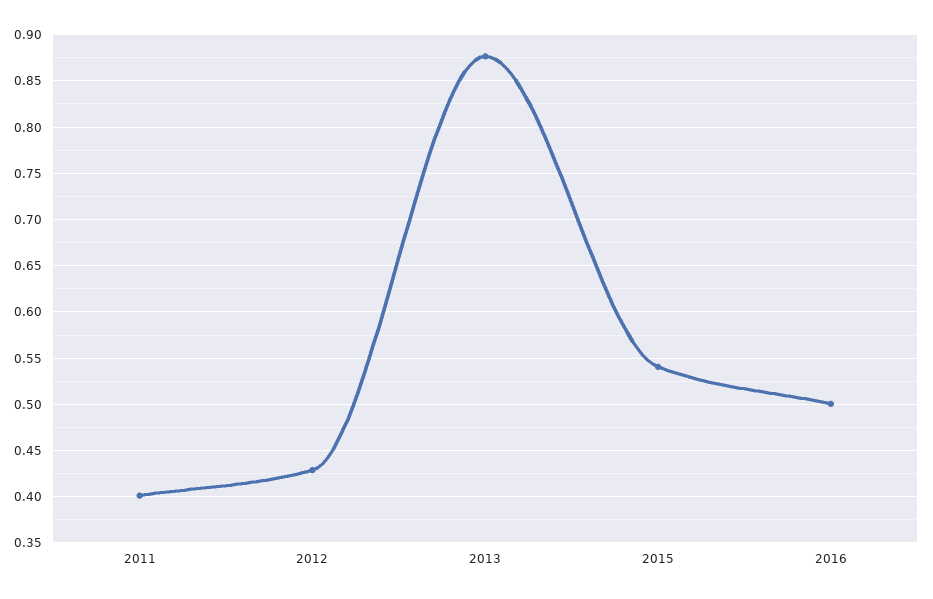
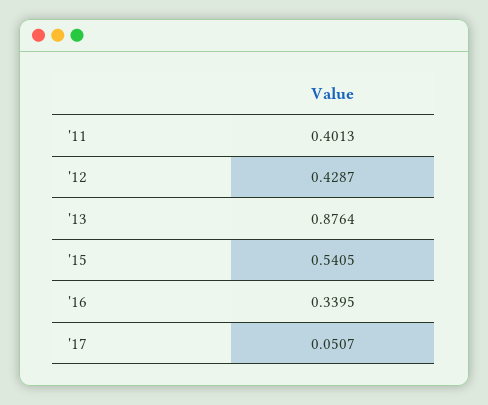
2016: 0.5 -> 0.3395
'17: none -> 0.0507

